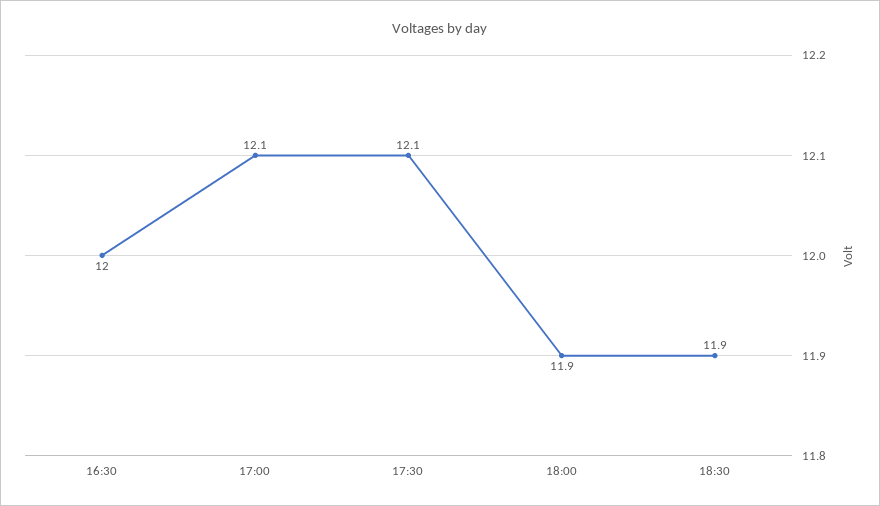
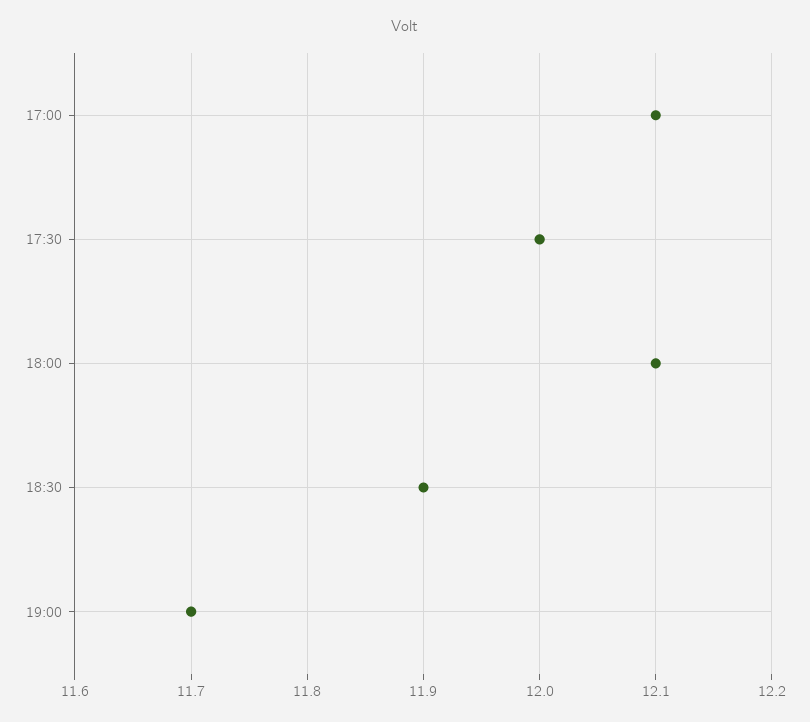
16:30: 12 -> none
17:30: 12.1 -> 12
18:00: 11.9 -> 12.1
19:00: none -> 11.7

